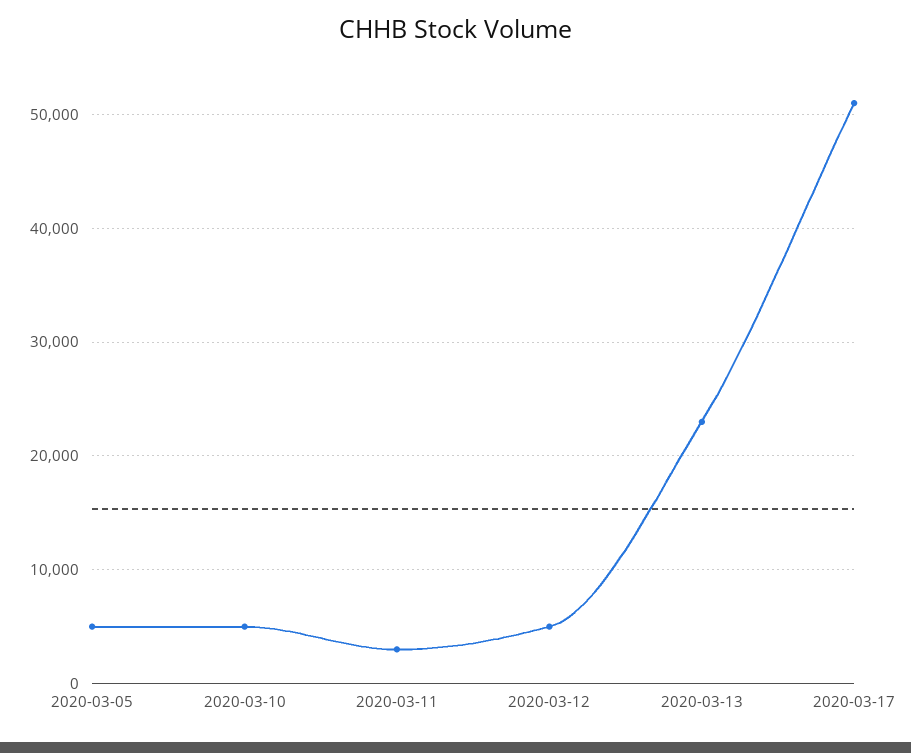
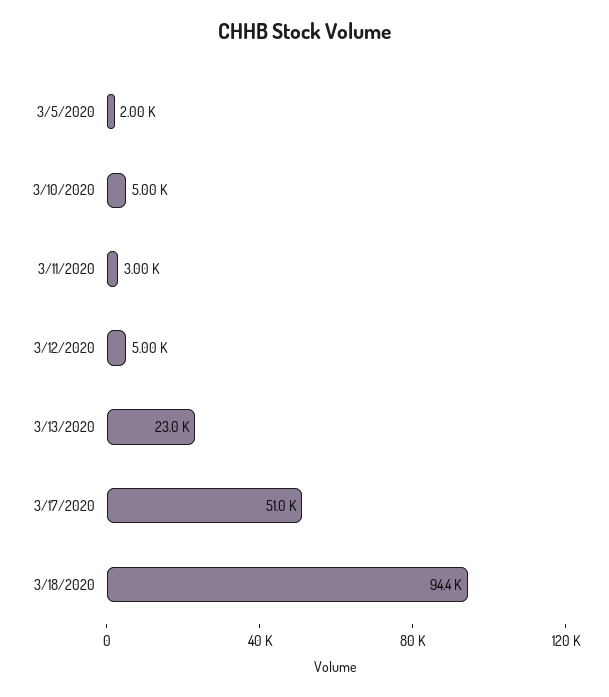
2020-03-05: 5000 -> 2000
3/18/2020: none -> 94400

